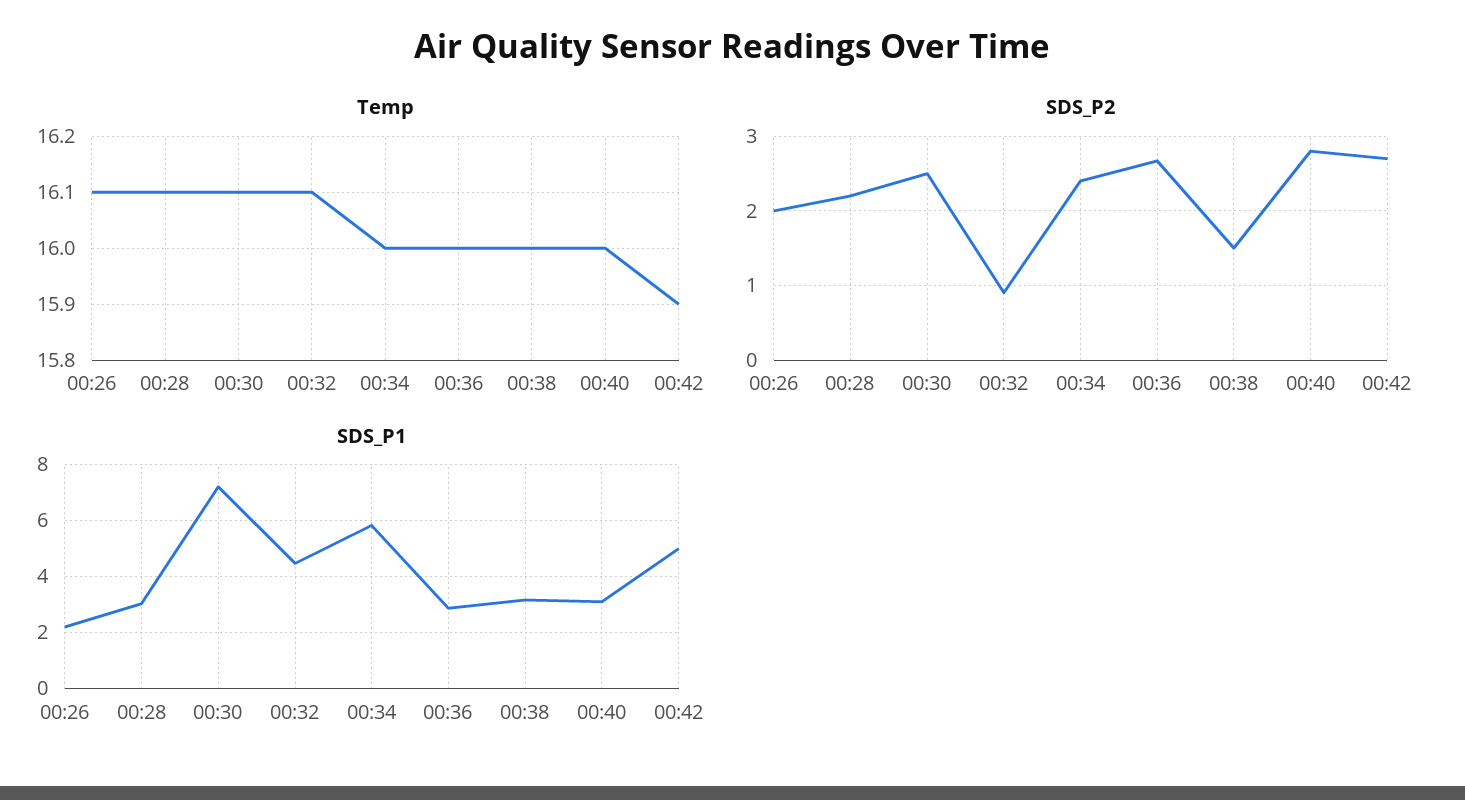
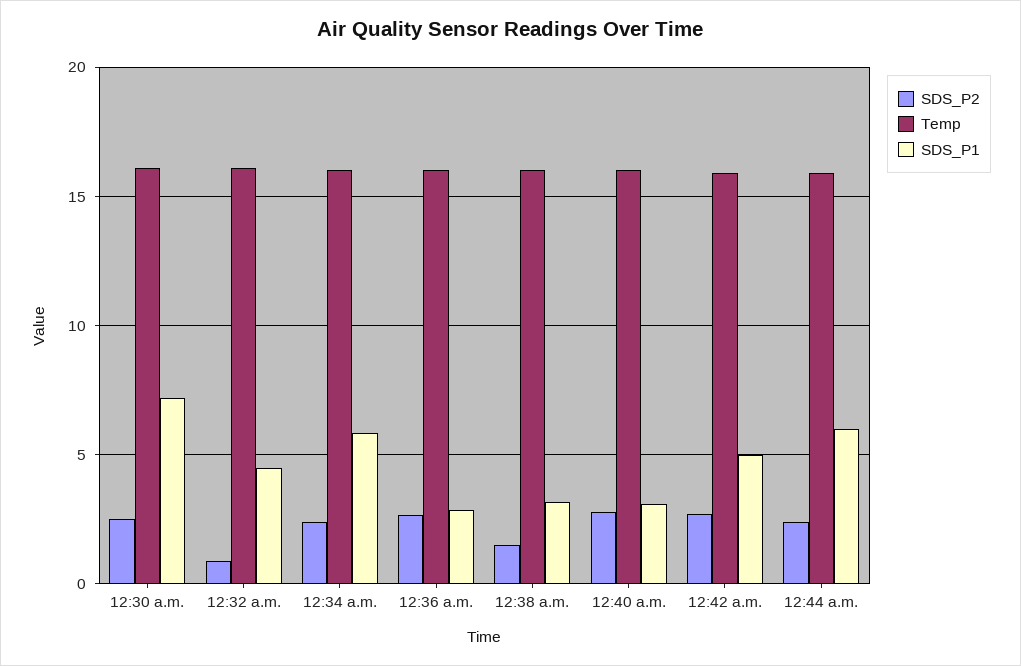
Temp, 00:26: 16.1 -> none
Temp, 00:28: 16.1 -> none
SDS_P2, 00:26: 2 -> none
SDS_P2, 00:28: 2.2 -> none
SDS_P1, 00:26: 2.25 -> none
SDS_P1, 00:28: 3 -> none
SDS_P2, 12:44 a.m.: none -> 2.5
Temp, 12:44 a.m.: none -> 16
SDS_P1, 12:44 a.m.: none -> 6

